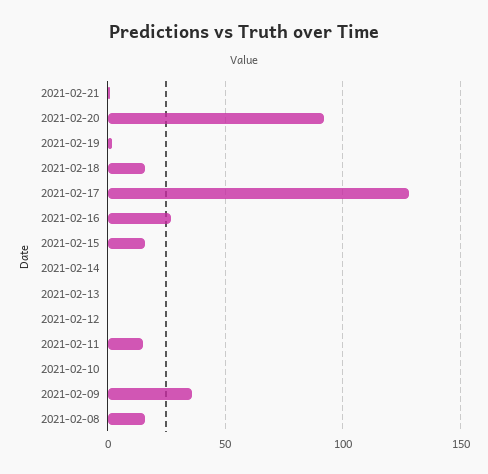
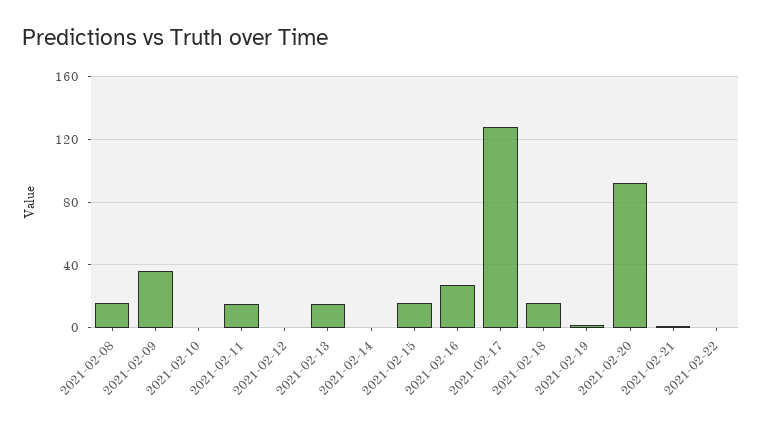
2021-02-13: 0 -> 15
2021-02-22: none -> 0

